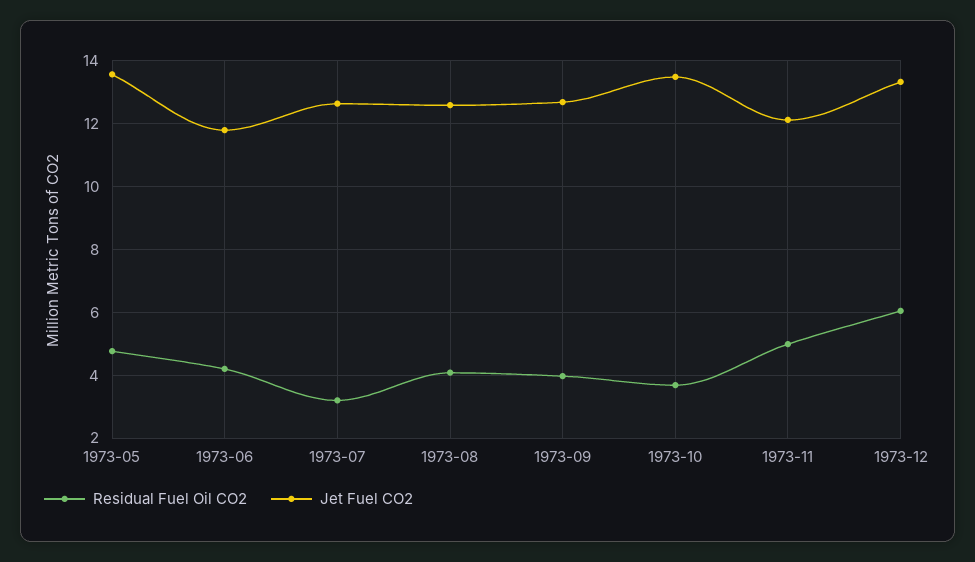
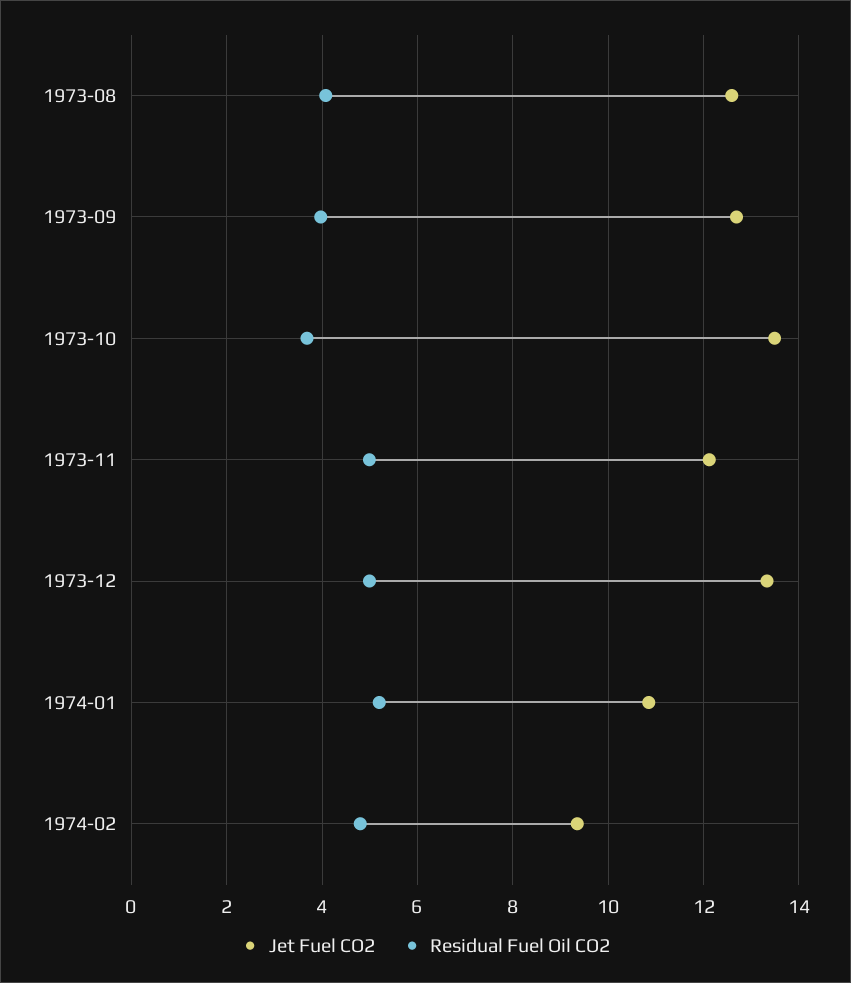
Residual Fuel Oil CO2, 1973-05: 4.8 -> none
Jet Fuel CO2, 1973-05: 13.6 -> none
Residual Fuel Oil CO2, 1973-06: 4.2 -> none
Jet Fuel CO2, 1973-06: 11.8 -> none
Residual Fuel Oil CO2, 1973-07: 3.2 -> none
Jet Fuel CO2, 1973-07: 12.6 -> none
Residual Fuel Oil CO2, 1973-12: 6 -> 5
Jet Fuel CO2, 1974-01: none -> 10.8
Residual Fuel Oil CO2, 1974-01: none -> 5.2
Jet Fuel CO2, 1974-02: none -> 9.4
Residual Fuel Oil CO2, 1974-02: none -> 4.8

